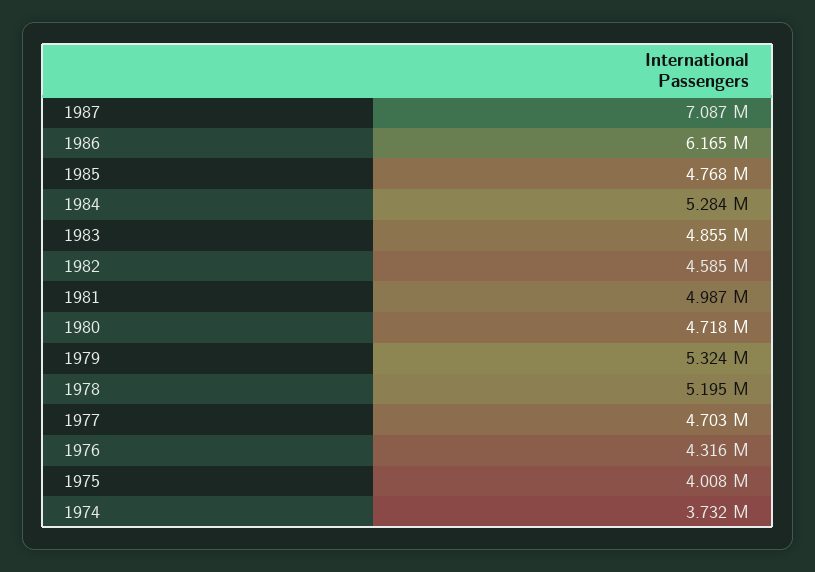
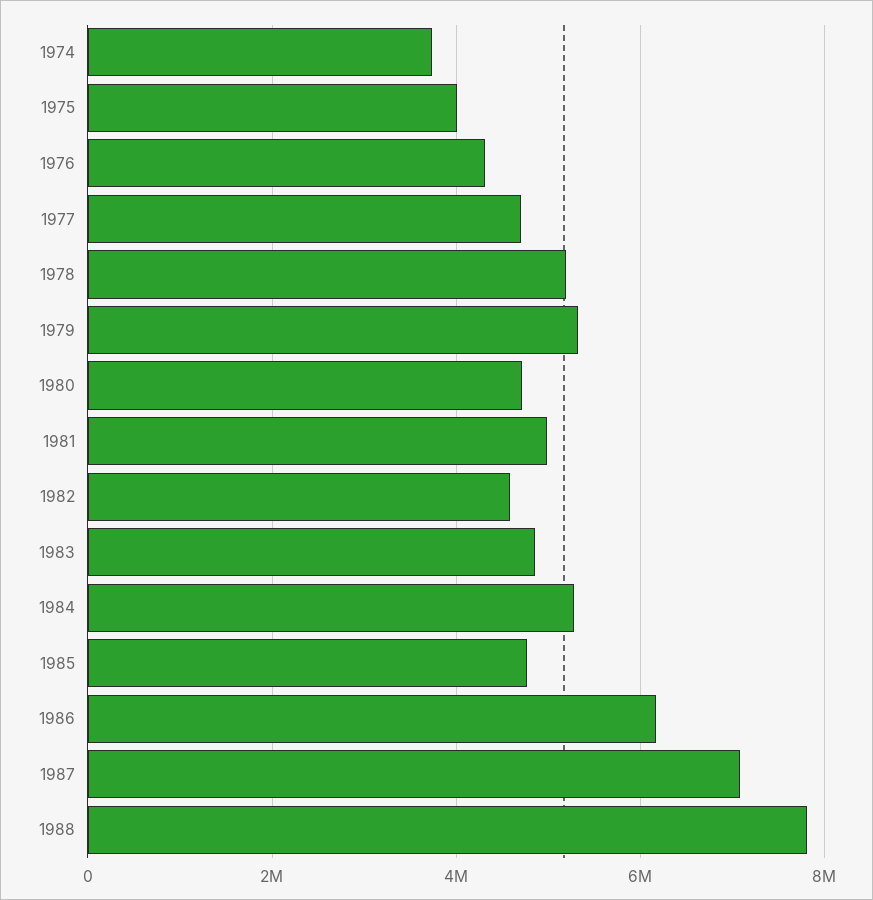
1988: none -> 7800000

